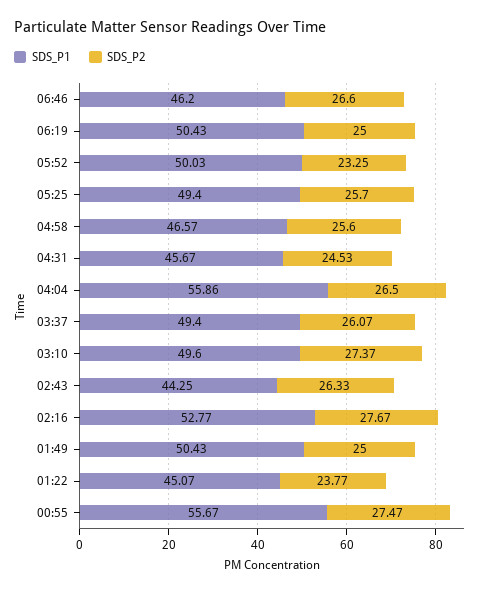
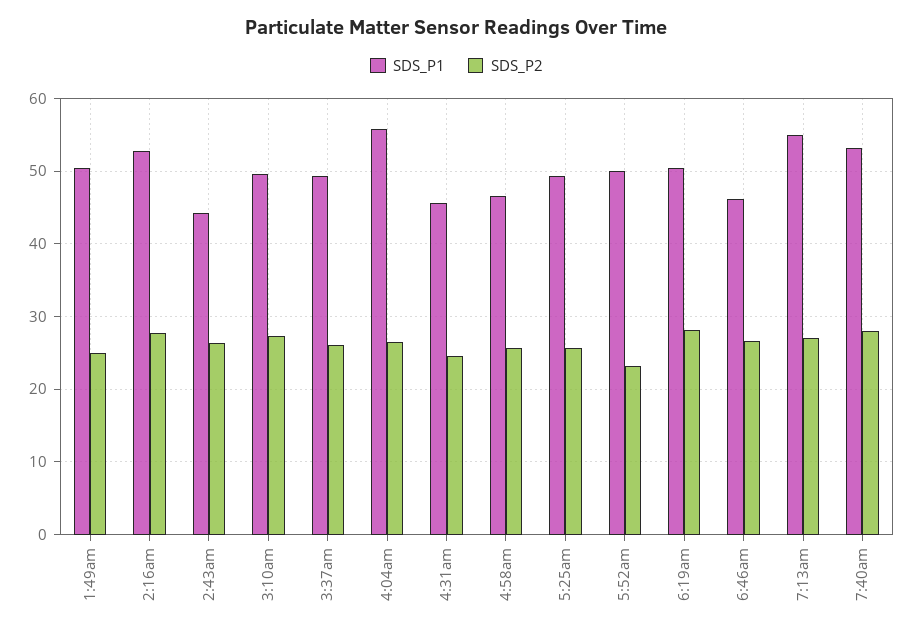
SDS_P2, 06:19: 25 -> 28
SDS_P1, 01:22: 45.07 -> none
SDS_P2, 01:22: 23.77 -> none
SDS_P1, 00:55: 55.67 -> none
SDS_P2, 00:55: 27.47 -> none
SDS_P1, 7:13am: none -> 55
SDS_P2, 7:13am: none -> 27
SDS_P1, 7:40am: none -> 53
SDS_P2, 7:40am: none -> 28

